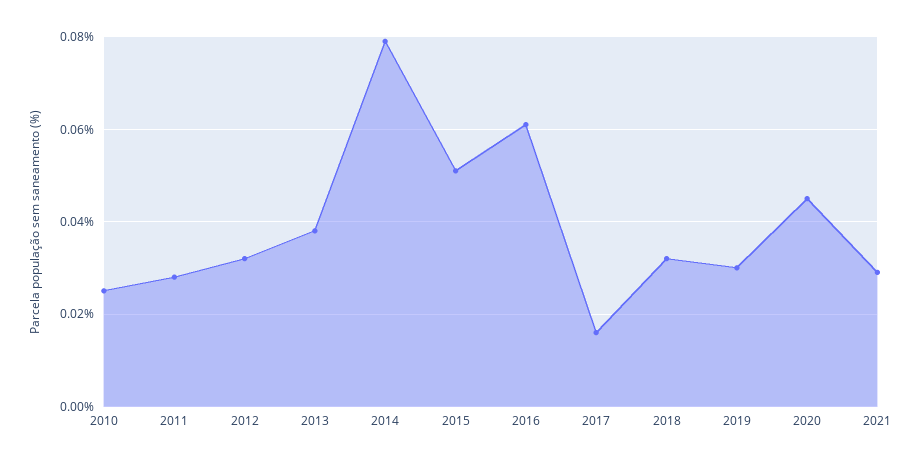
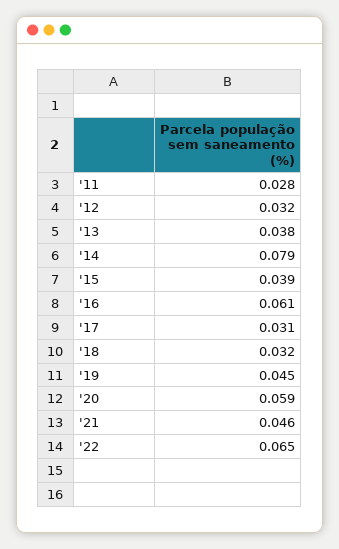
2010: 0.025 -> none
2015: 0.05 -> 0.039
2017: 0.015 -> 0.031
2019: 0.03 -> 0.045
2020: 0.045 -> 0.059
2021: 0.03 -> 0.046
'22: none -> 0.065

